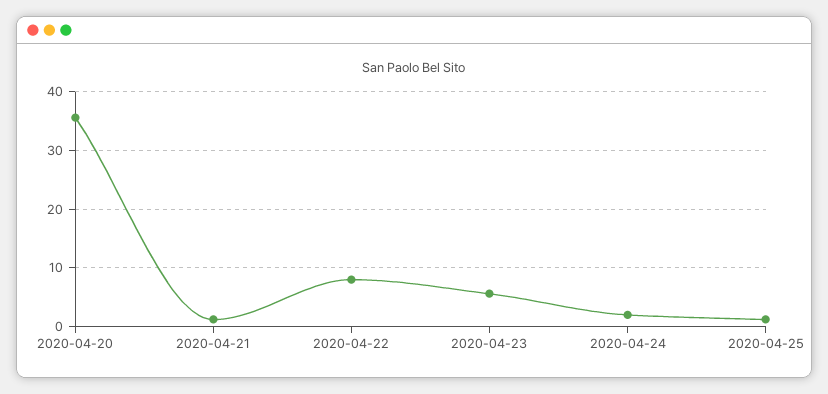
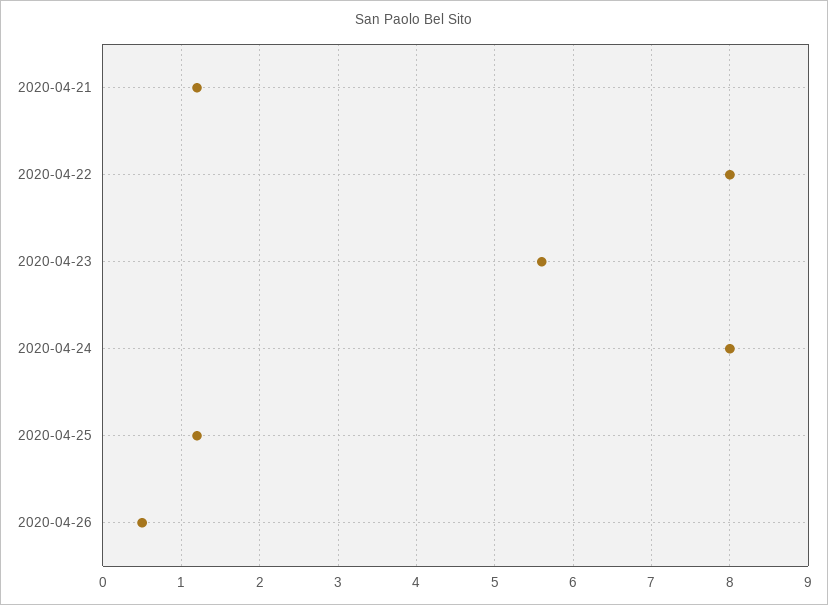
2020-04-20: 36 -> none
2020-04-24: 2 -> 8
2020-04-26: none -> 0.5

